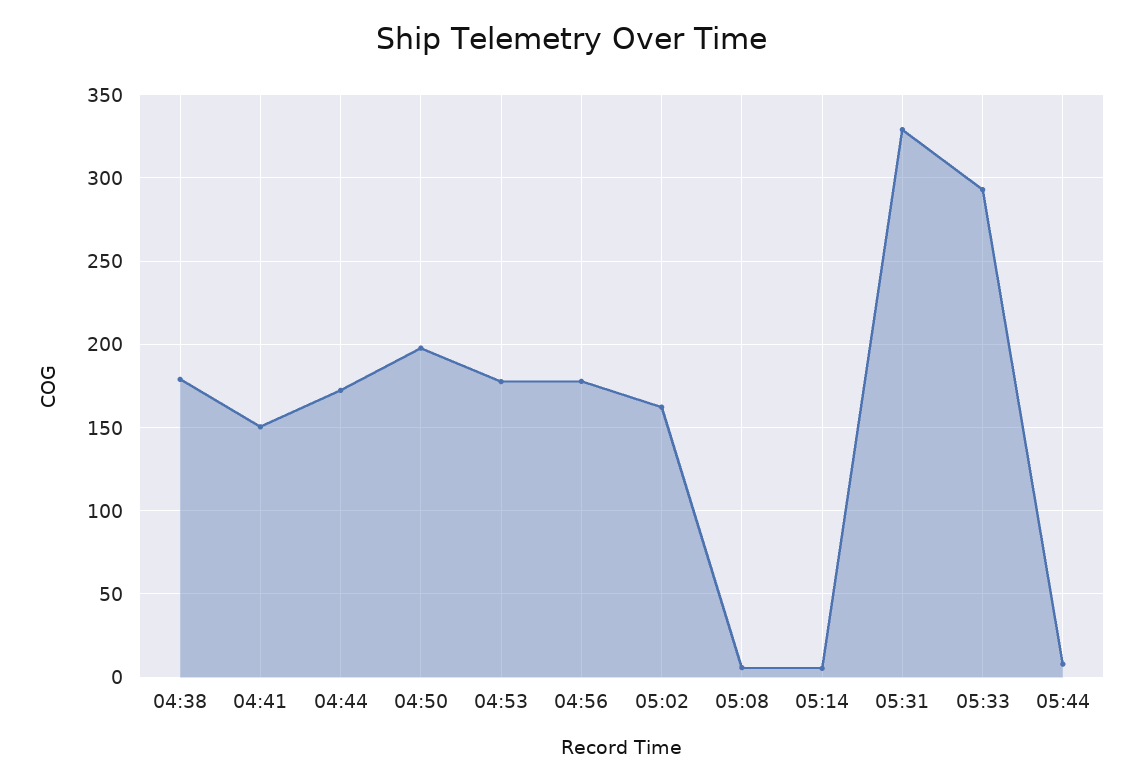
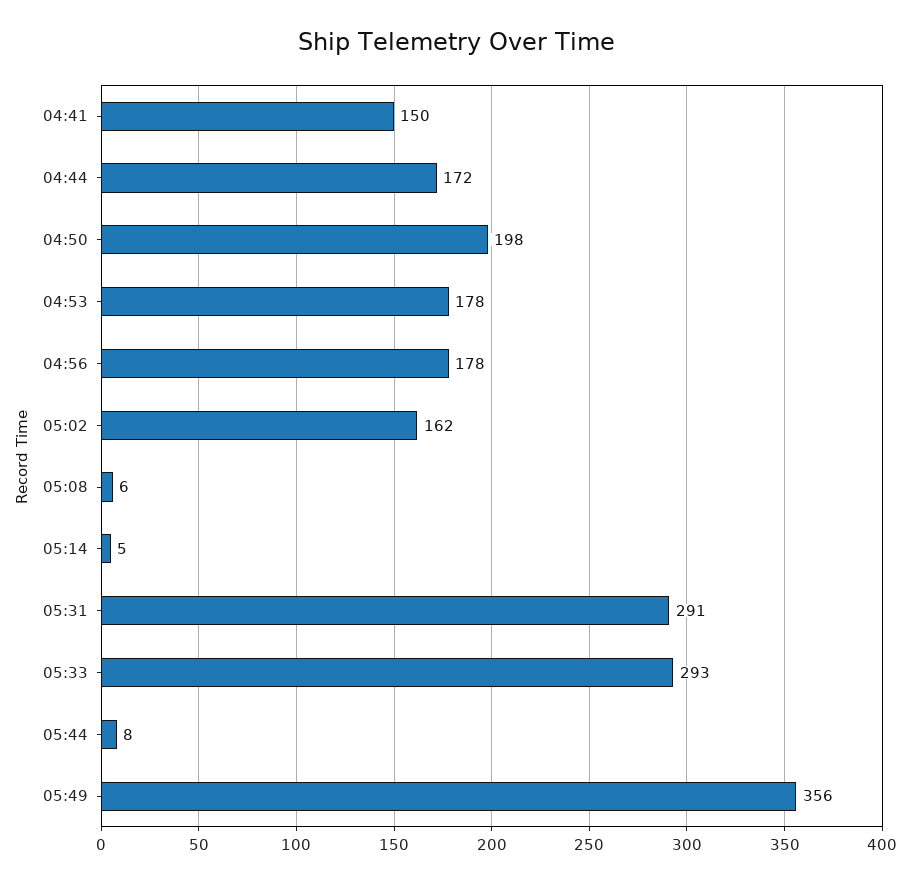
04:38: 180 -> none
05:31: 330 -> 291
05:49: none -> 356

